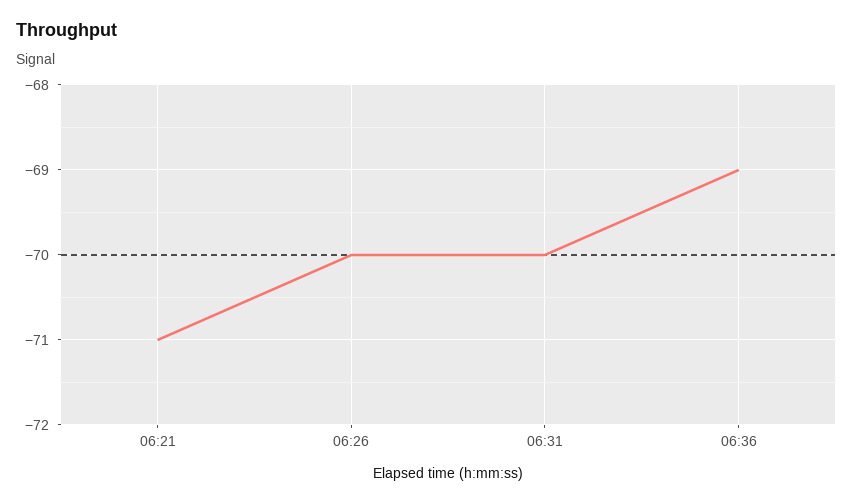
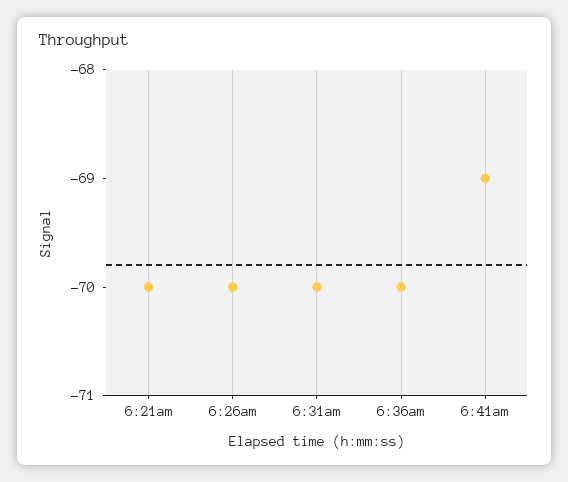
06:21: -71 -> -70
06:36: -69 -> -70
6:41am: none -> -69

